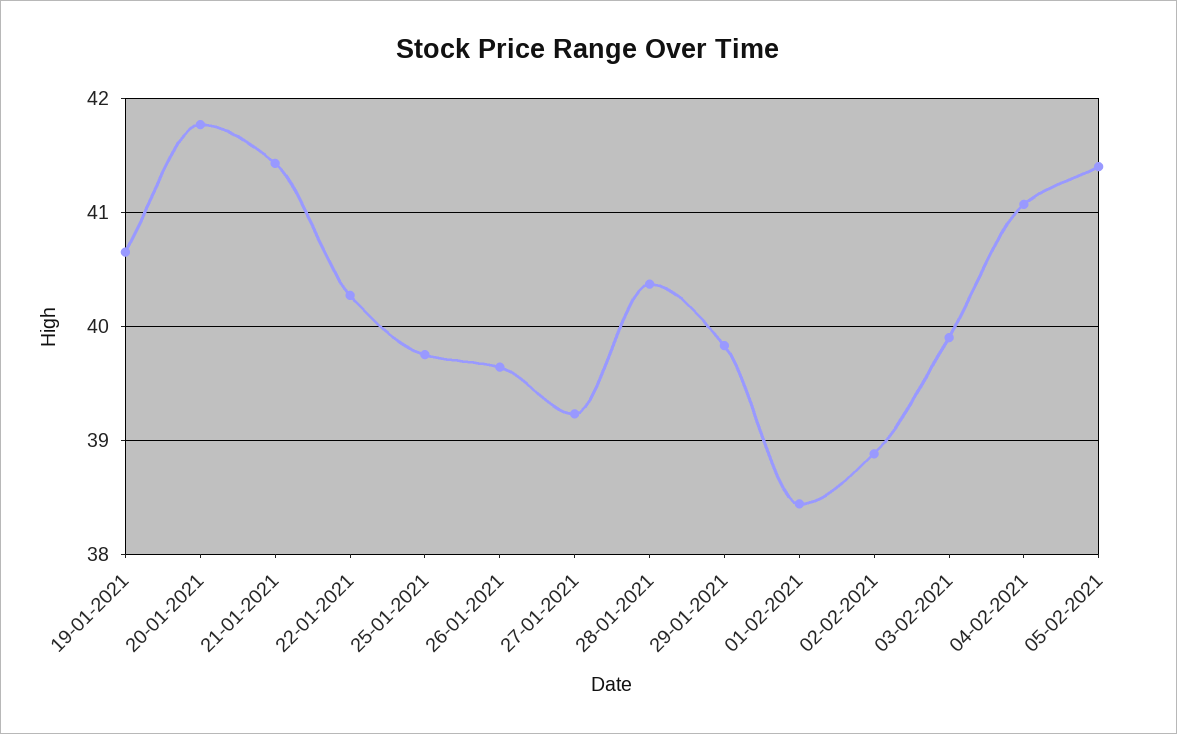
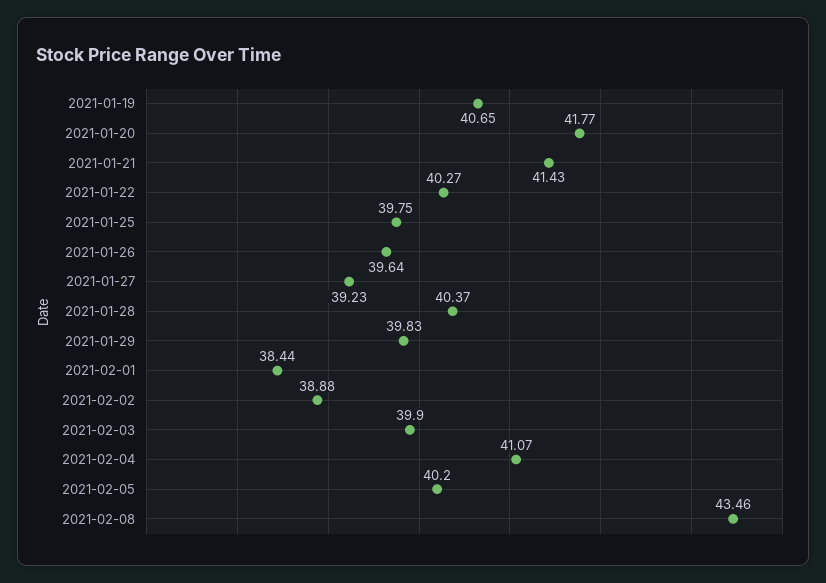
05-02-2021: 41.4 -> 40.2
2021-02-08: none -> 43.46

